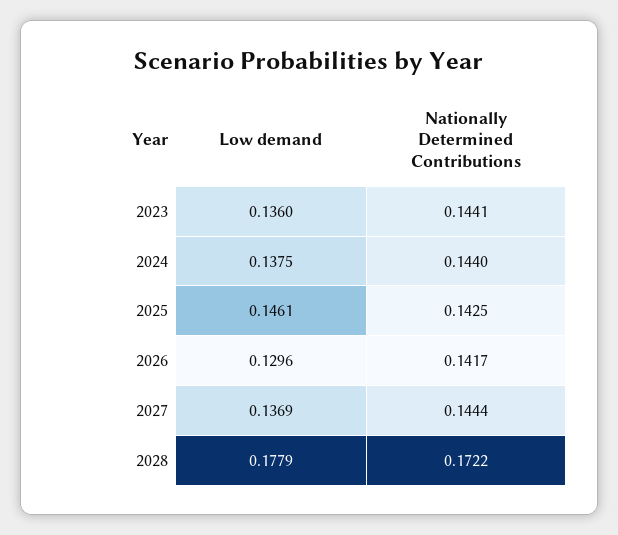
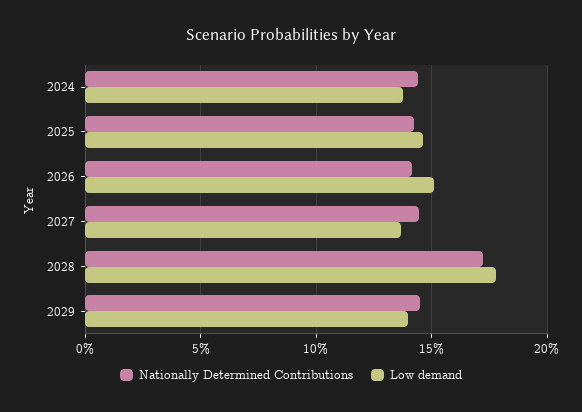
Low demand, 2023: 0.136 -> none
Nationally Determined Contributions, 2023: 0.1441 -> none
Low demand, 2026: 0.1296 -> 0.15
Nationally Determined Contributions, 2029: none -> 0.145
Low demand, 2029: none -> 0.14

